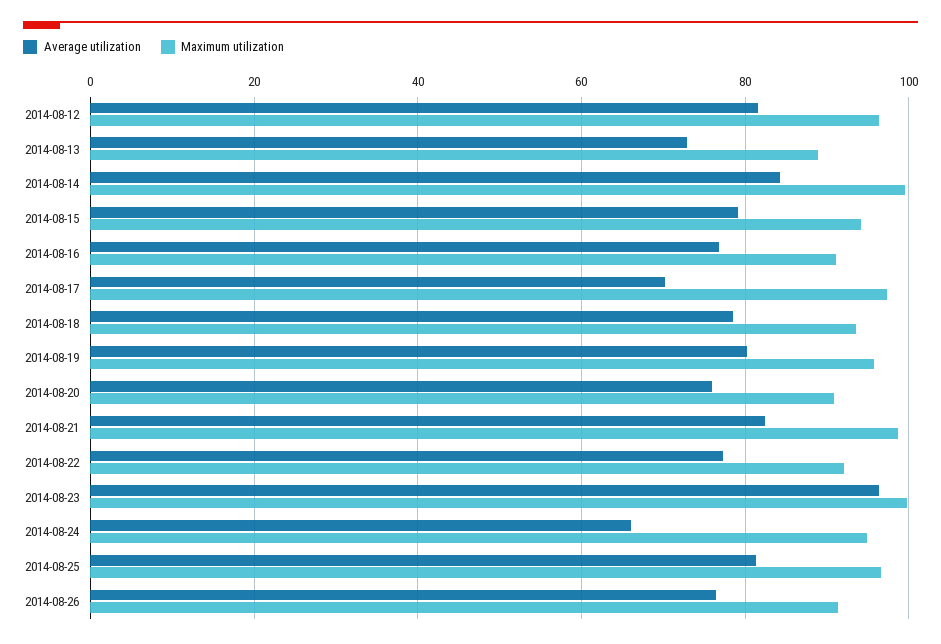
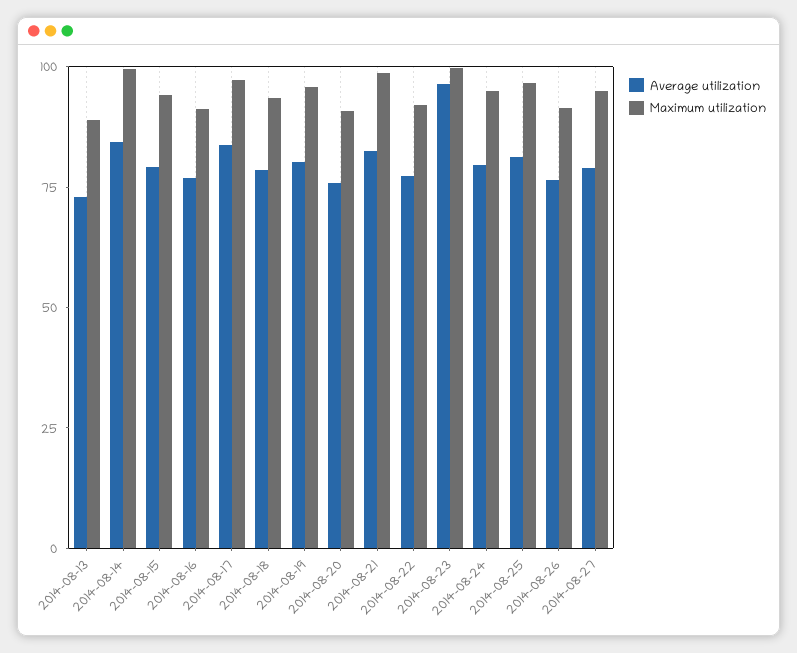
Average utilization, 2014-08-12: 82 -> none
Maximum utilization, 2014-08-12: 96 -> none
Average utilization, 2014-08-17: 70 -> 85
Average utilization, 2014-08-24: 66 -> 80
Average utilization, 2014-08-27: none -> 80
Maximum utilization, 2014-08-27: none -> 95

